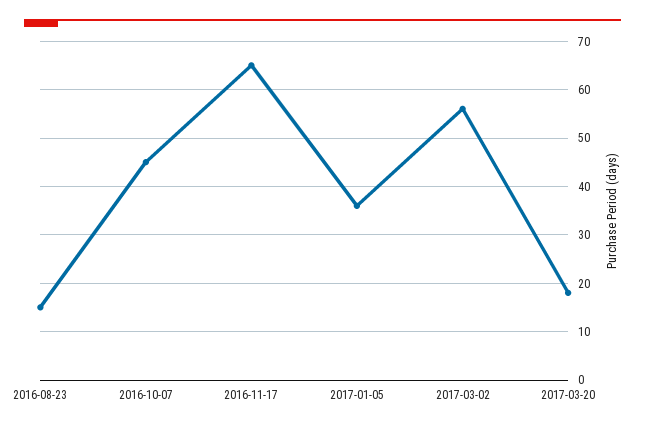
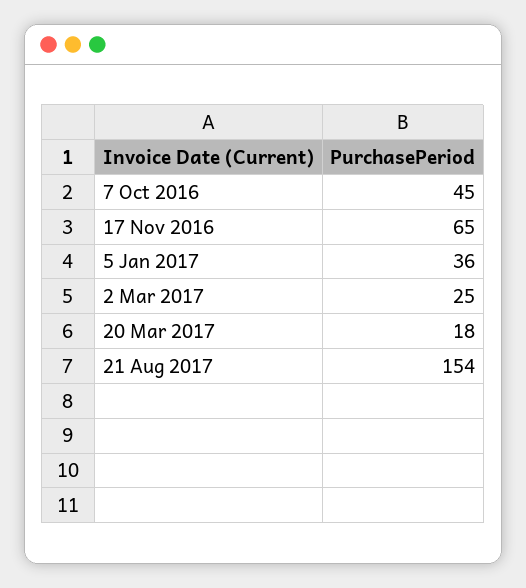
2016-08-23: 15 -> none
2017-03-02: 55 -> 25
21 Aug 2017: none -> 154

